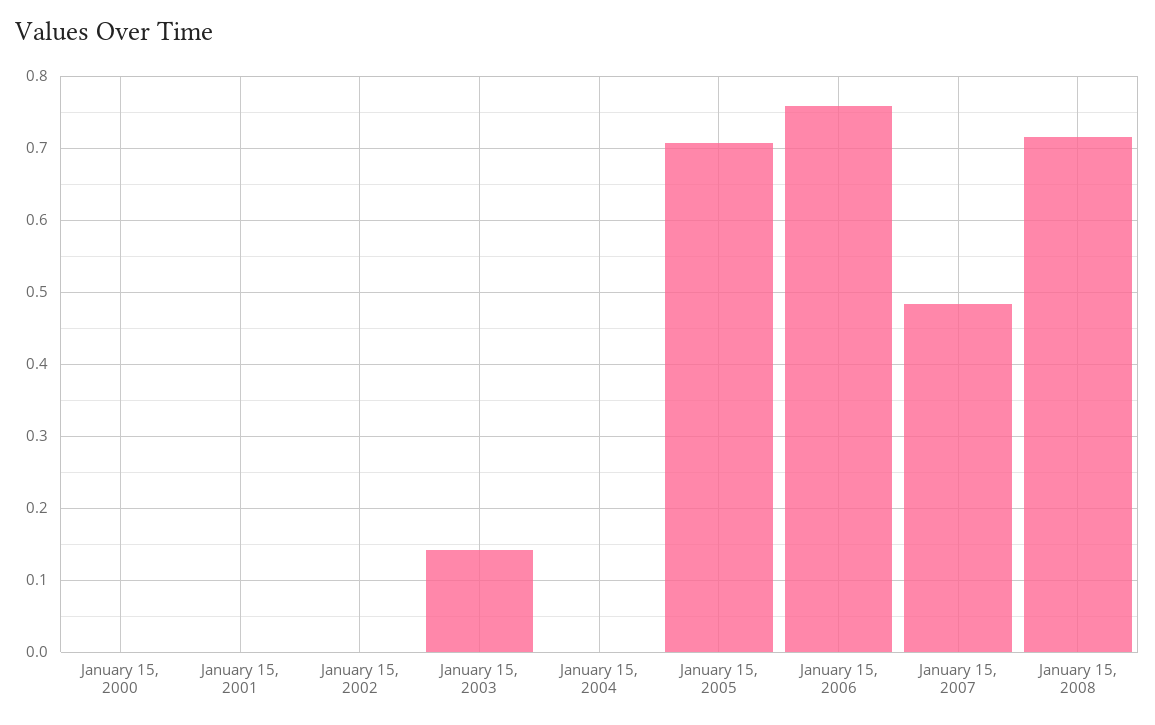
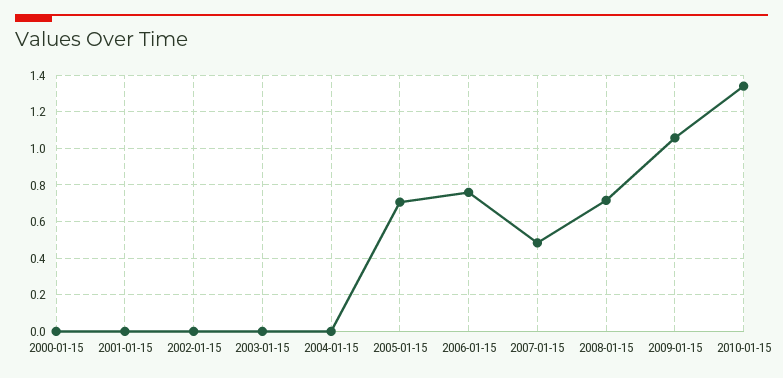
January 15, 2003: 0.14 -> 0
2009-01-15: none -> 1.05
2010-01-15: none -> 1.35

